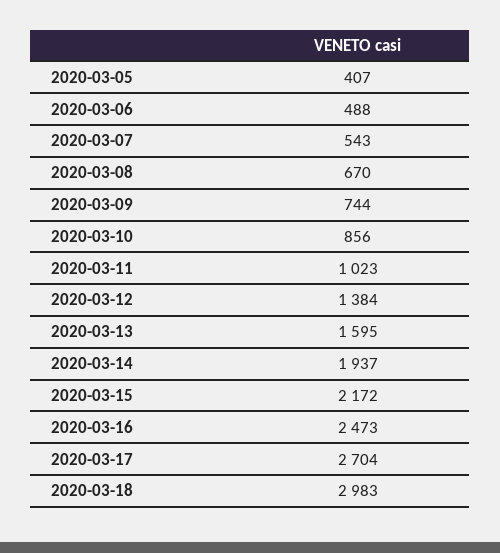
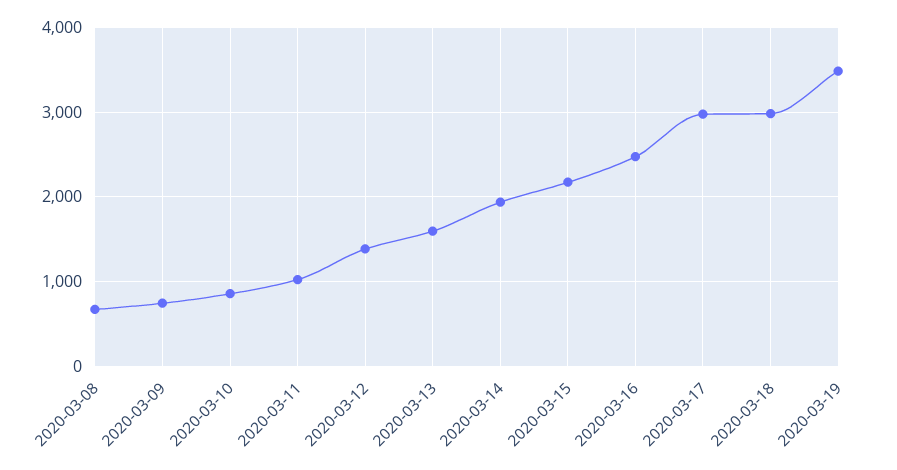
2020-03-05: 407 -> none
2020-03-06: 488 -> none
2020-03-07: 543 -> none
2020-03-17: 2704 -> 3000
2020-03-19: none -> 3500

